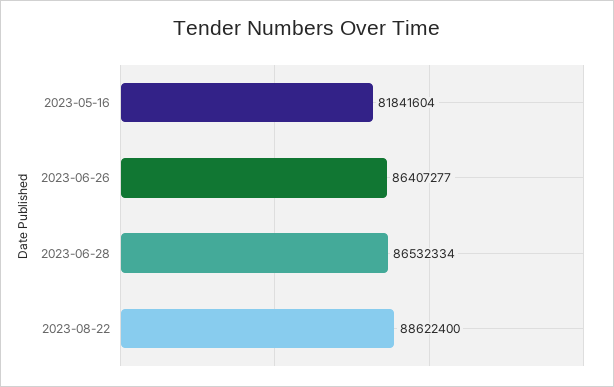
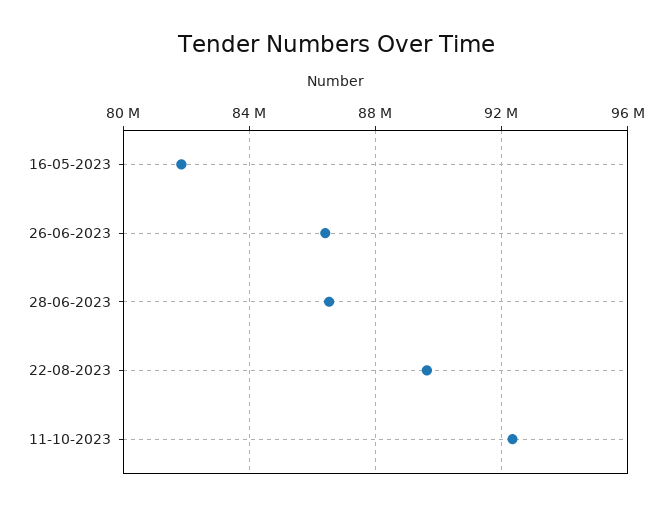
2023-08-22: 88622400 -> 89500000
11-10-2023: none -> 92500000

